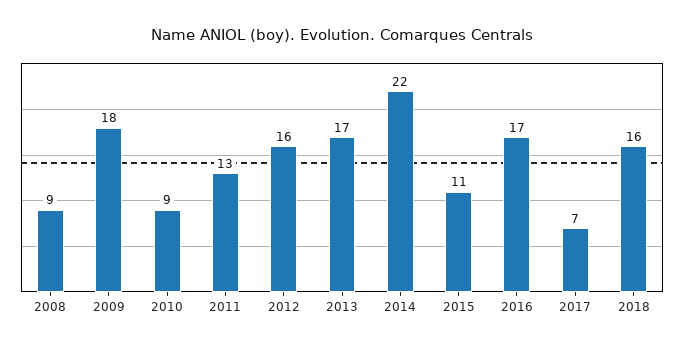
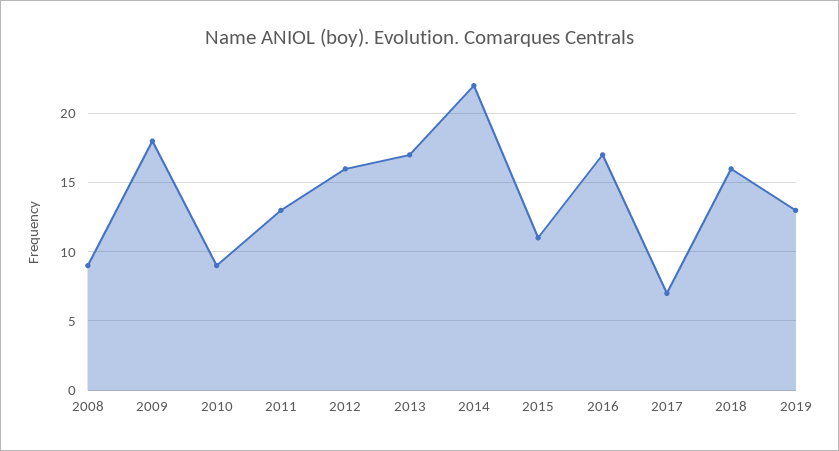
2019: none -> 13

